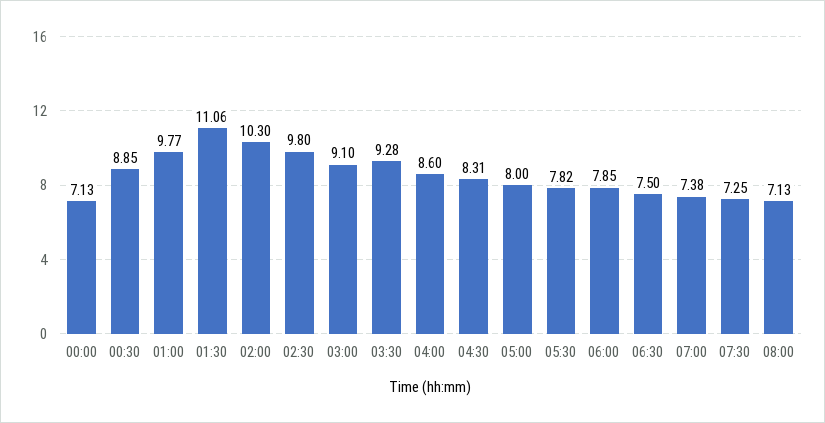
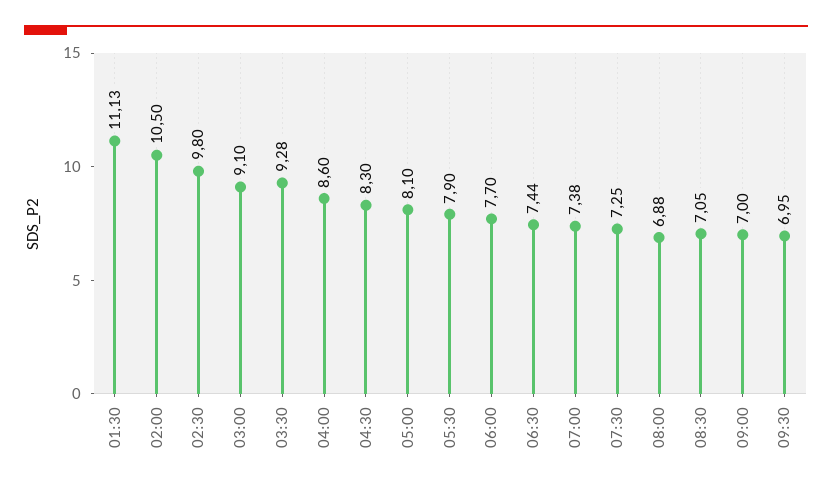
00:00: 7.13 -> none
00:30: 8.85 -> none
01:00: 9.77 -> none
01:30: 11.06 -> 11.13
02:00: 10.3 -> 10.5
04:30: 8.31 -> 8.3
05:00: 8 -> 8.1
05:30: 7.82 -> 7.9
06:00: 7.85 -> 7.7
06:30: 7.5 -> 7.44
08:00: 7.13 -> 6.88
08:30: none -> 7.05
09:00: none -> 7
09:30: none -> 6.95

